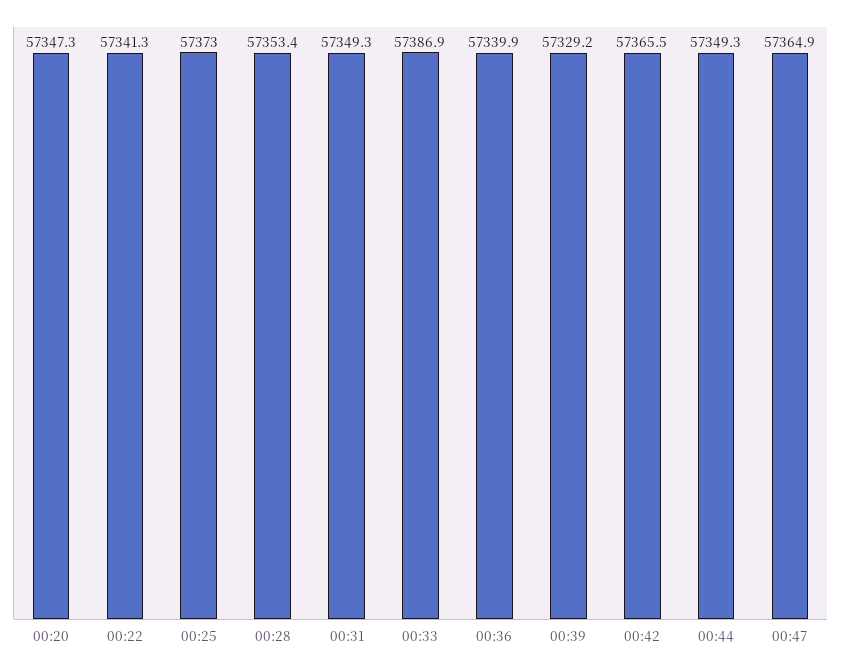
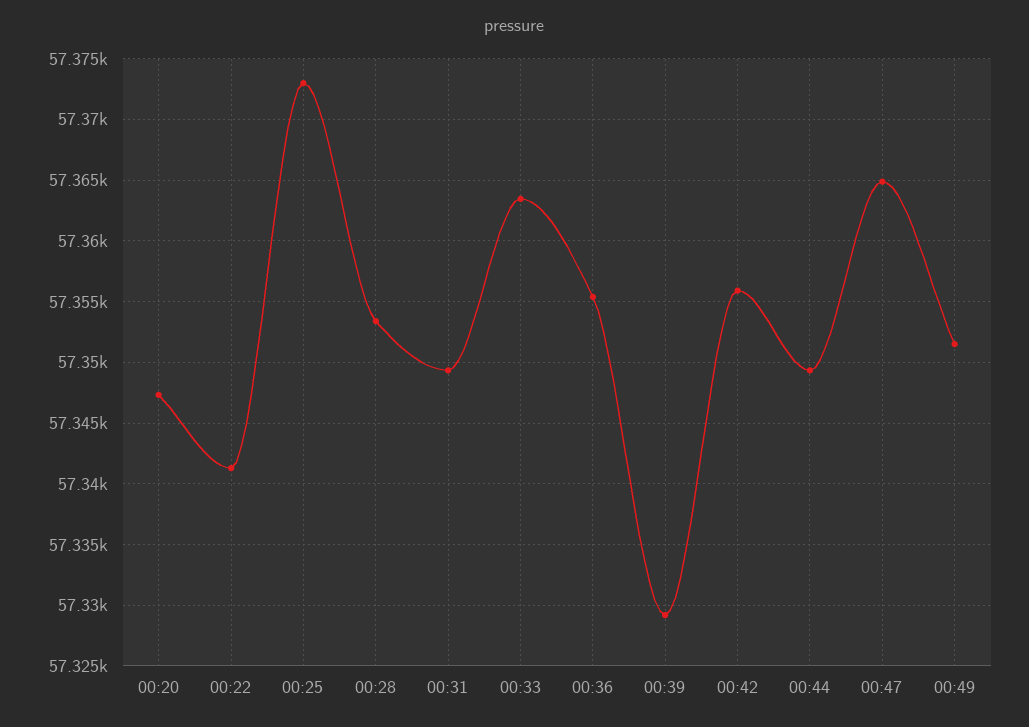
00:33: 57386.9 -> 57363.5
00:36: 57339.9 -> 57355.5
00:42: 57365.5 -> 57356
00:49: none -> 57351.5

